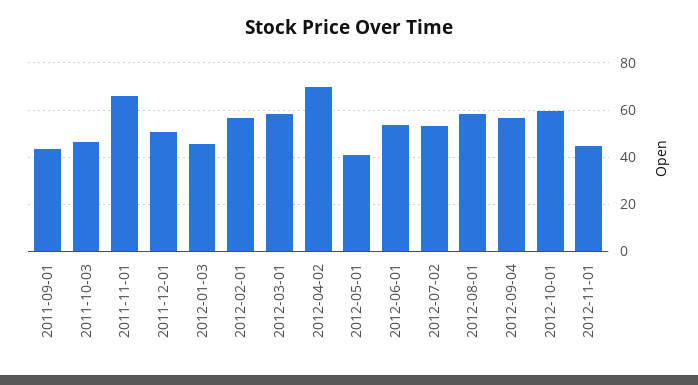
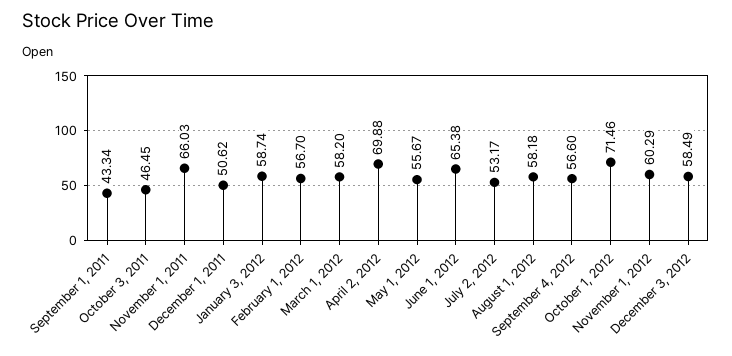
2012-01-03: 45 -> 58.74
2012-05-01: 40 -> 55.67
2012-06-01: 55 -> 65.38
2012-10-01: 60 -> 71.46
2012-11-01: 45 -> 60.29
December 3, 2012: none -> 58.49

